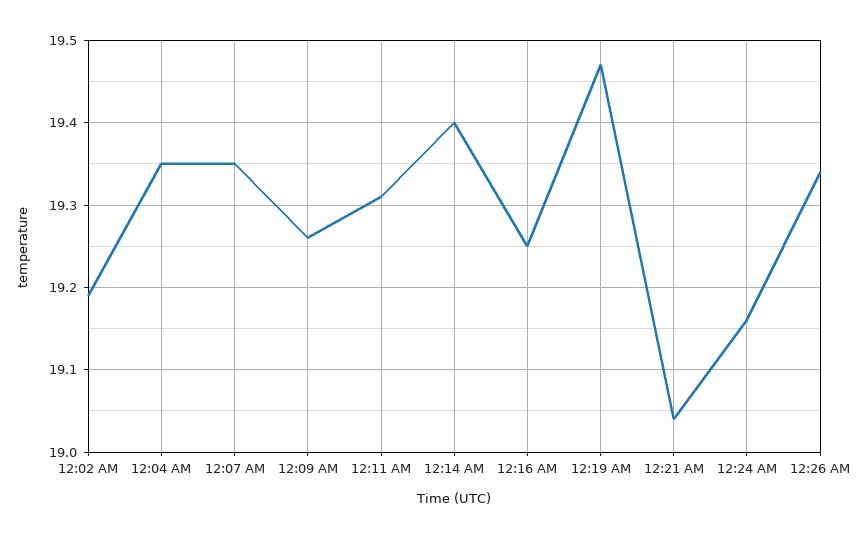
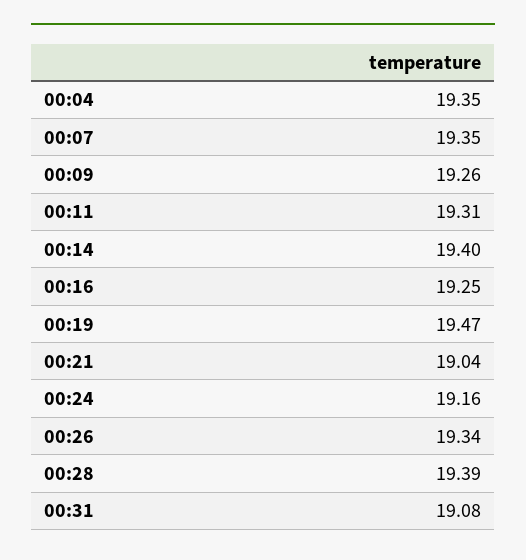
12:02 AM: 19.19 -> none
00:28: none -> 19.39
00:31: none -> 19.08

